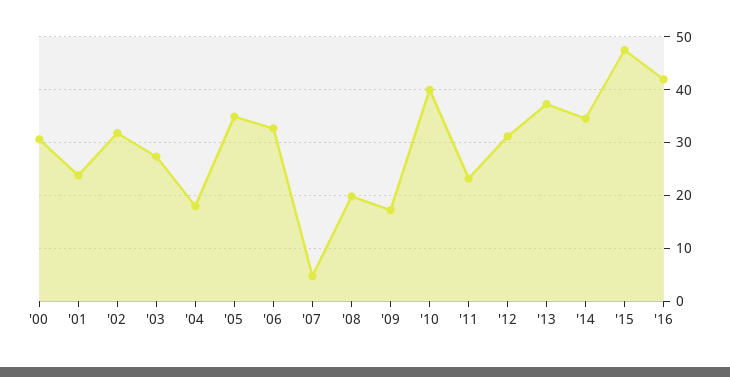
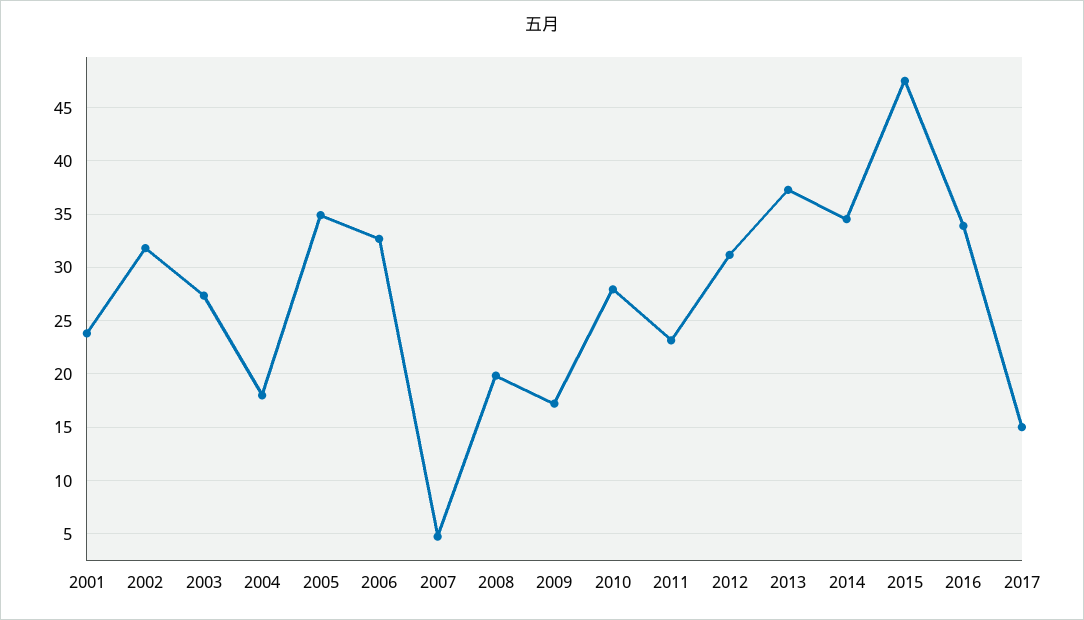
'00: 30 -> none
'10: 40 -> 28
'16: 42 -> 34
2017: none -> 15

